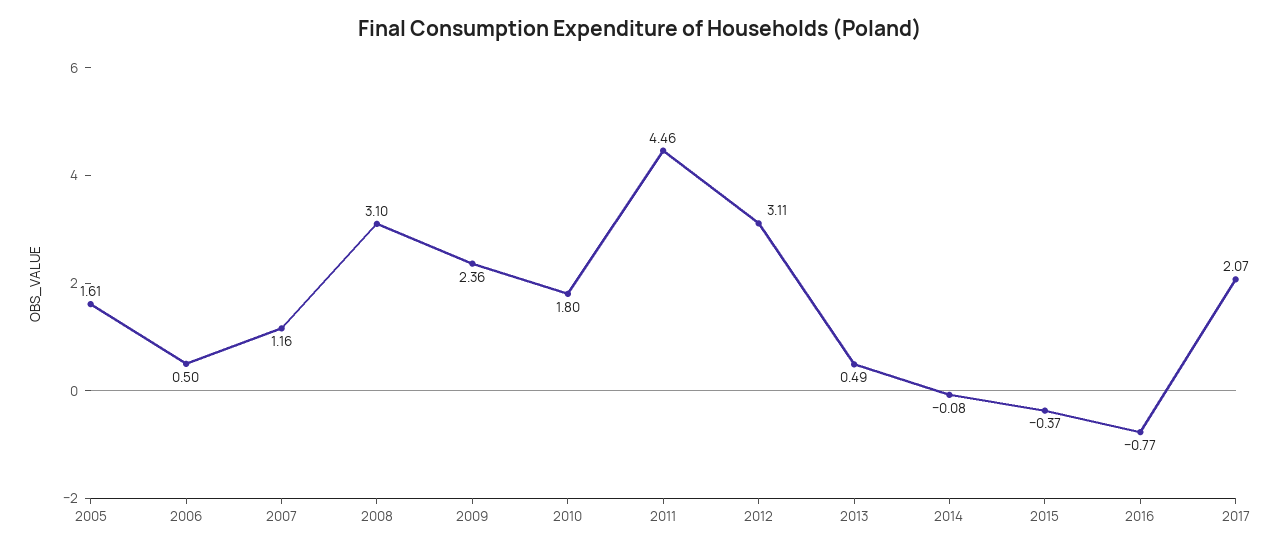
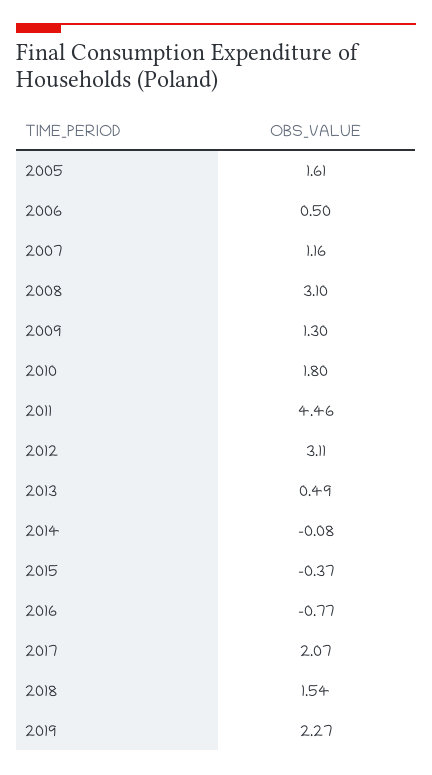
2009: 2.36 -> 1.3
2018: none -> 1.54
2019: none -> 2.27

